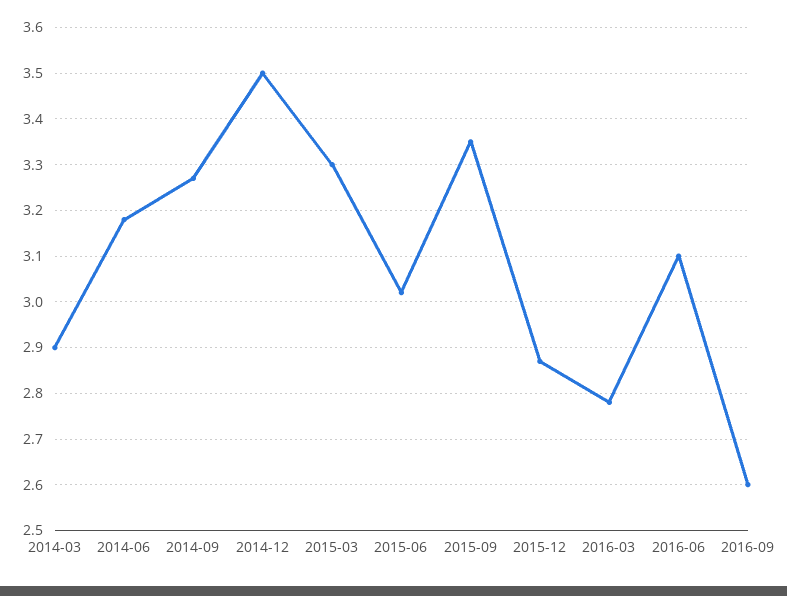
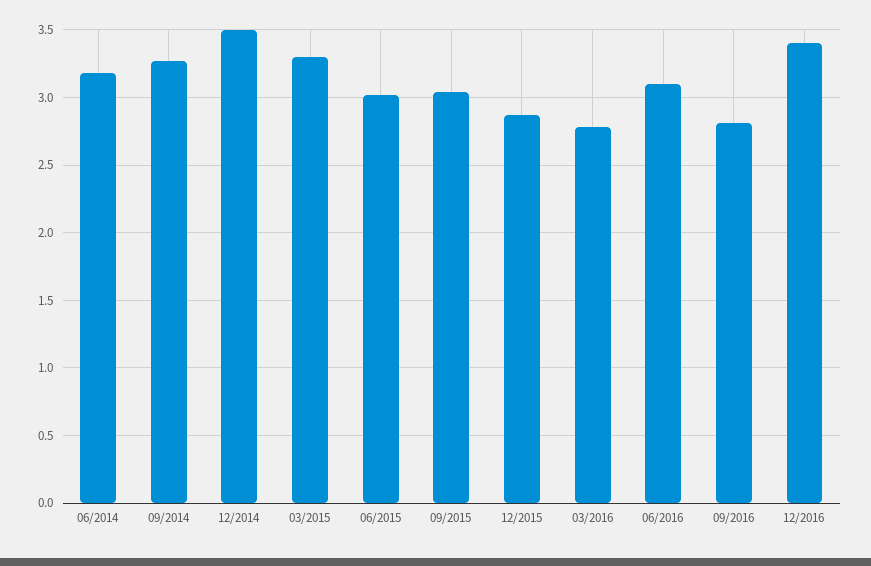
2014-03: 2.9 -> none
2015-09: 3.35 -> 3.05
2016-09: 2.6 -> 2.8
12/2016: none -> 3.4

